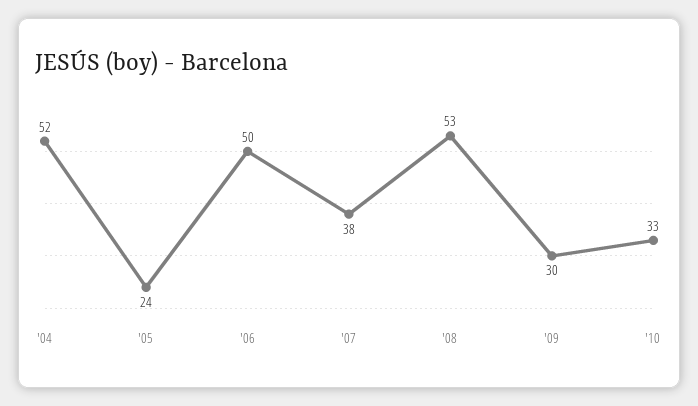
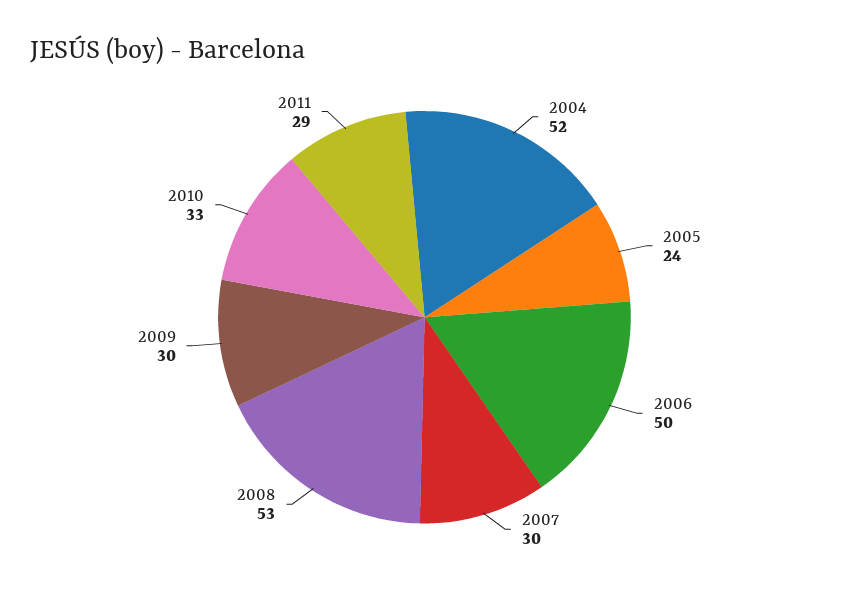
'07: 38 -> 30
2011: none -> 29

